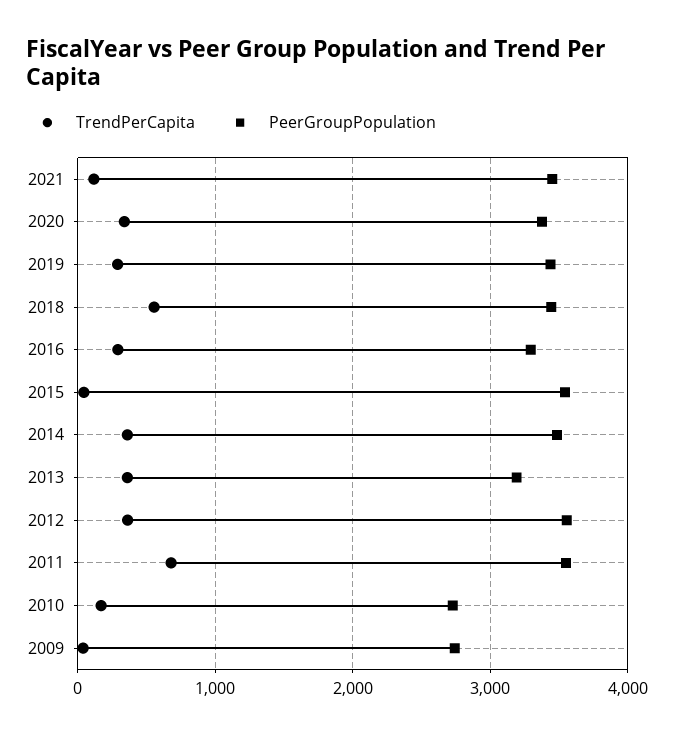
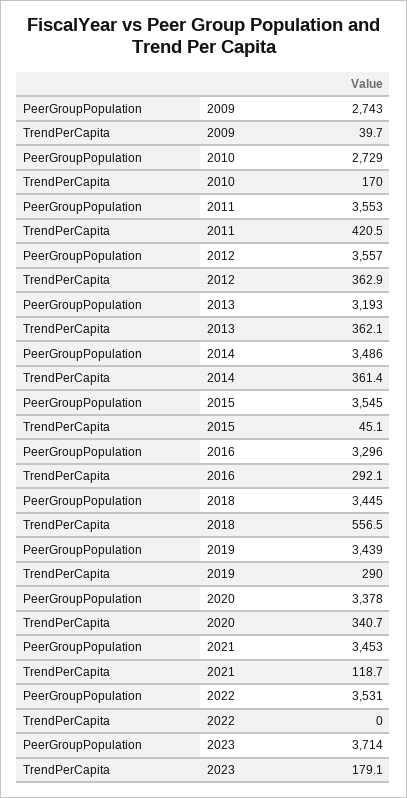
TrendPerCapita, 2011: 700 -> 420.5
PeerGroupPopulation, 2022: none -> 3531
TrendPerCapita, 2022: none -> 0
PeerGroupPopulation, 2023: none -> 3714
TrendPerCapita, 2023: none -> 179.1

